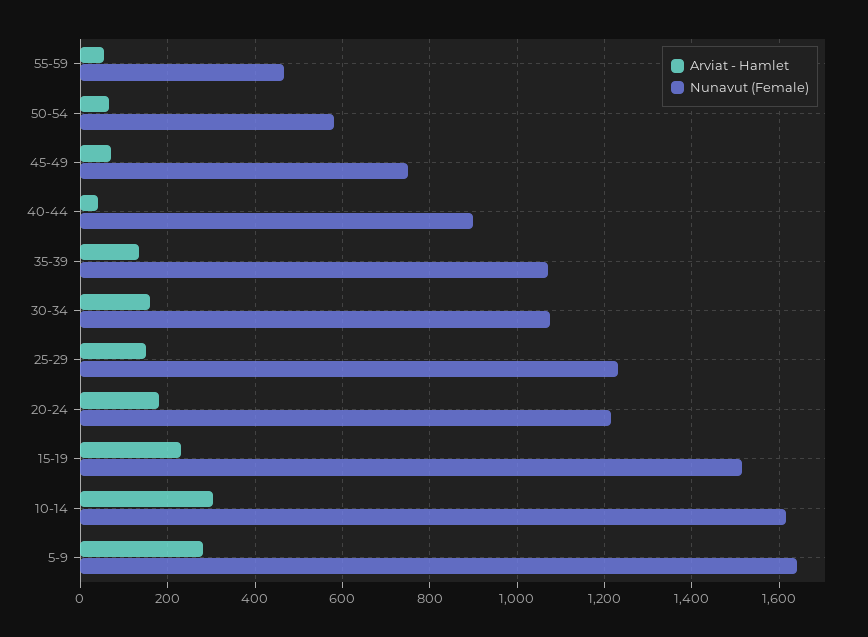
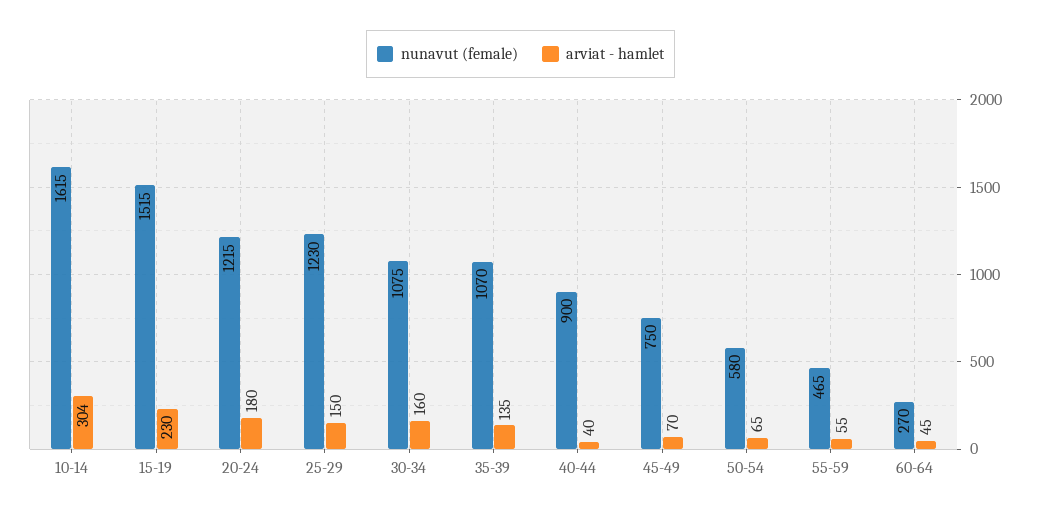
Arviat - Hamlet, 5-9: 280 -> none
Nunavut (Female), 5-9: 1640 -> none
Nunavut (Female), 60-64: none -> 270
Arviat - Hamlet, 60-64: none -> 45

